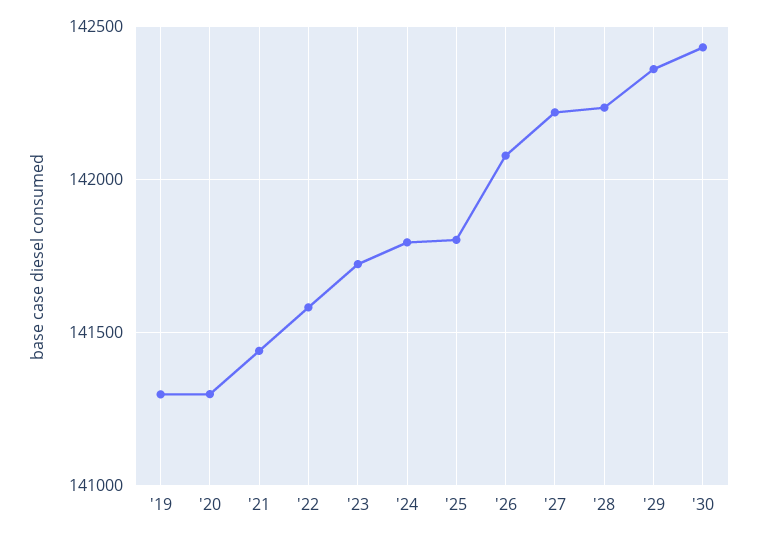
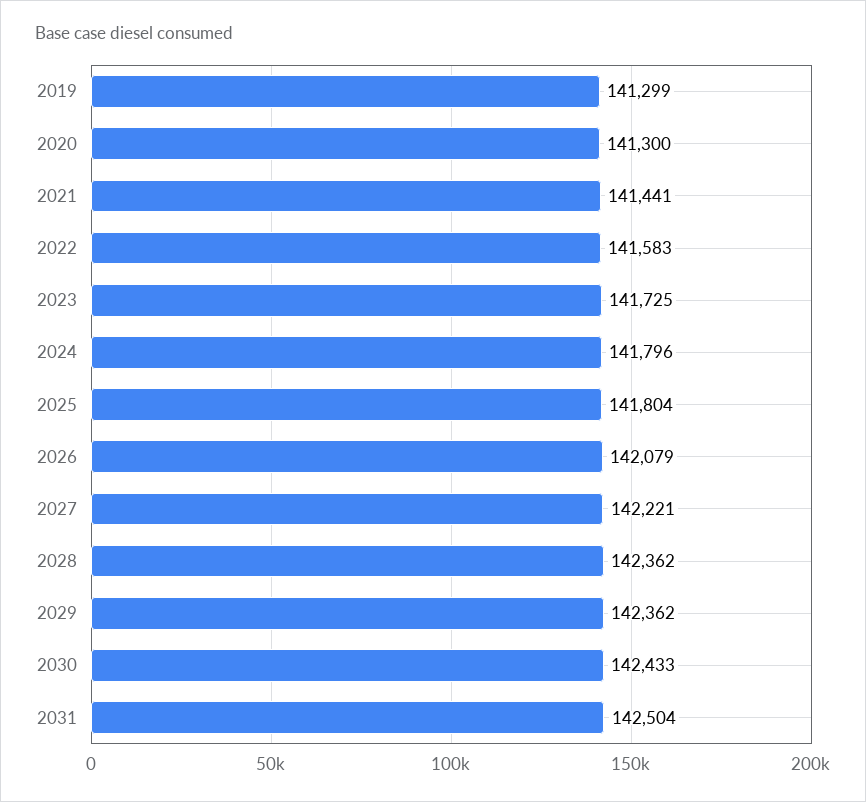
'28: 142250 -> 142362
2031: none -> 142504

